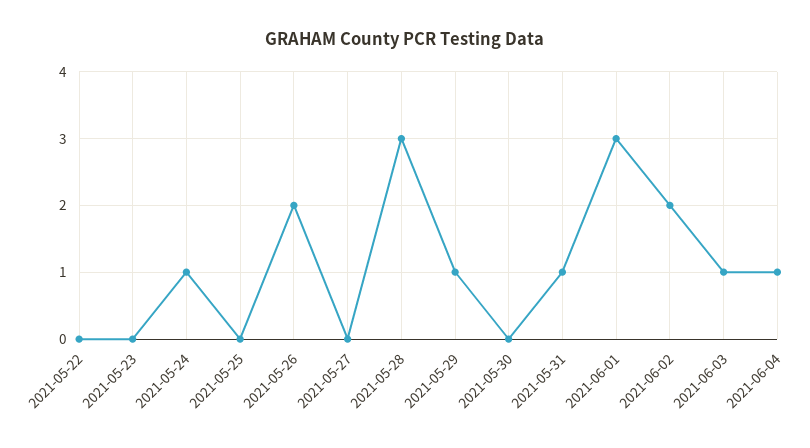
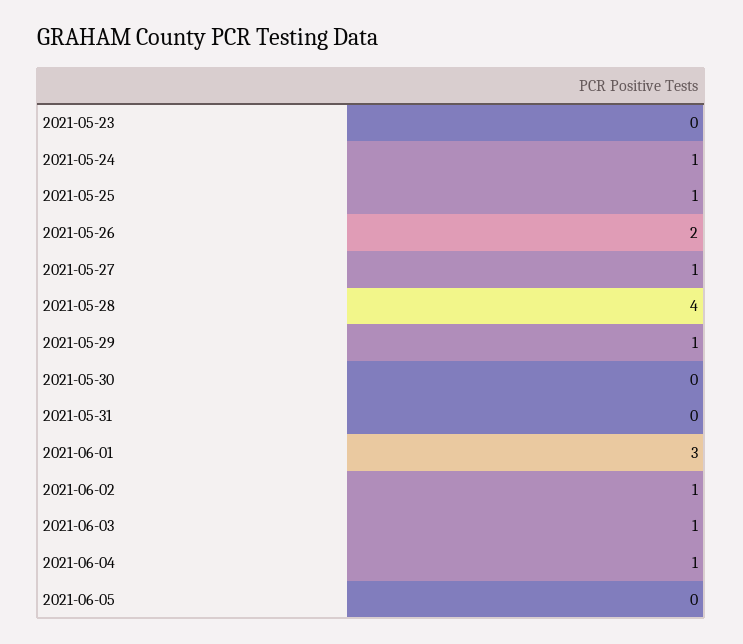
2021-05-22: 0 -> none
2021-05-25: 0 -> 1
2021-05-27: 0 -> 1
2021-05-28: 3 -> 4
2021-05-31: 1 -> 0
2021-06-02: 2 -> 1
2021-06-05: none -> 0

